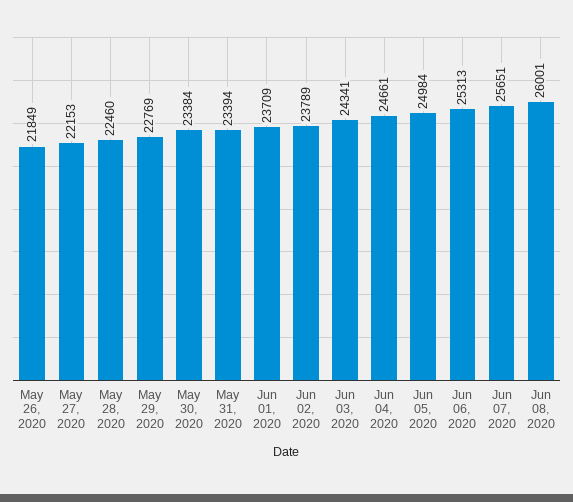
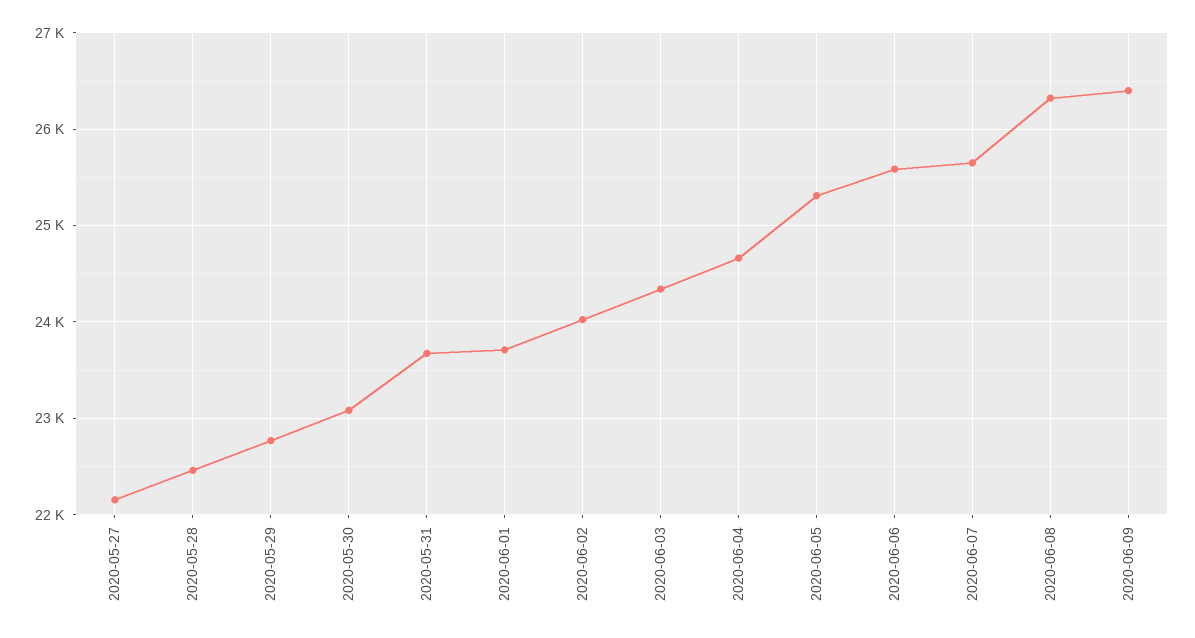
May 26, 2020: 21849 -> none
May 30, 2020: 23384 -> 23100
May 31, 2020: 23394 -> 23700
Jun 02, 2020: 23789 -> 24000
Jun 05, 2020: 24984 -> 25300
Jun 06, 2020: 25313 -> 25600
Jun 08, 2020: 26001 -> 26300
2020-06-09: none -> 26400

